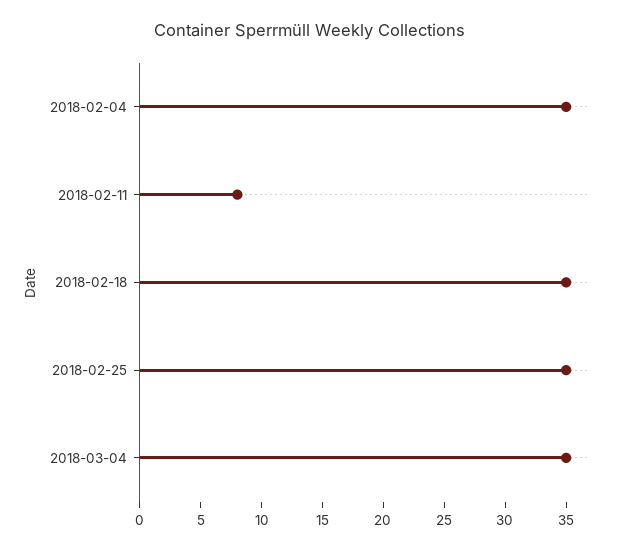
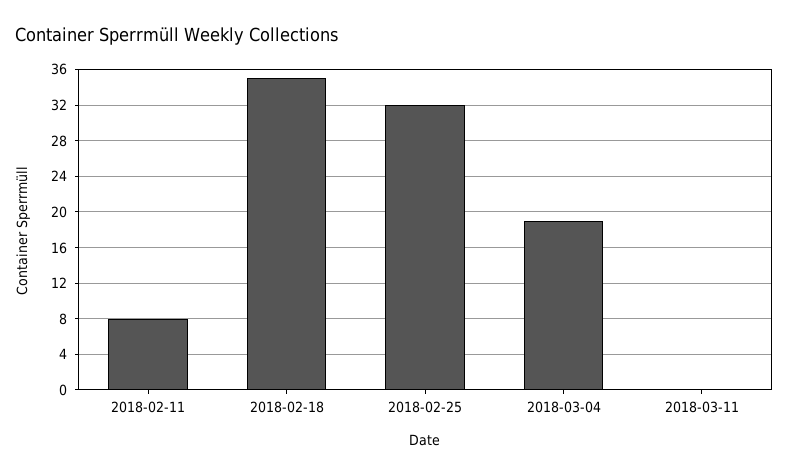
2018-02-04: 35 -> none
2018-02-25: 35 -> 32
2018-03-04: 35 -> 19
2018-03-11: none -> 0

